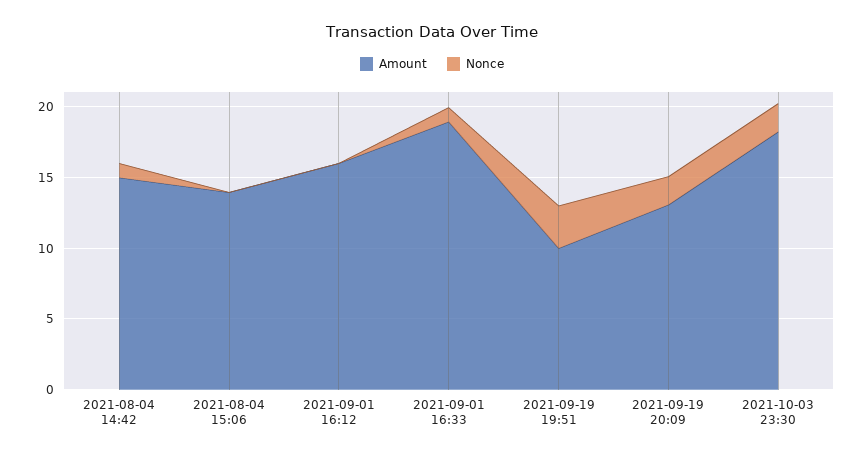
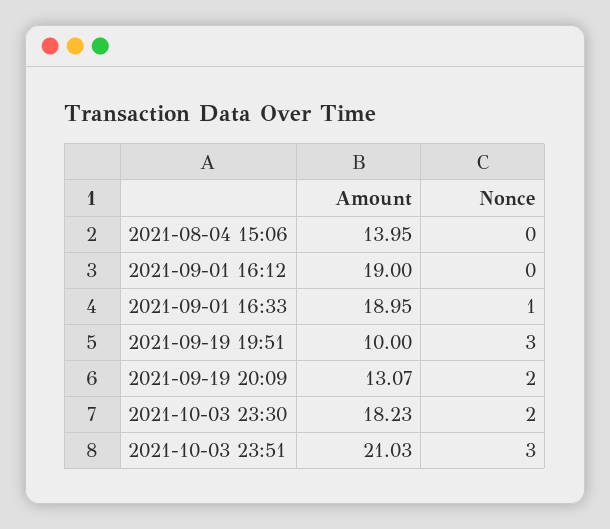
Amount, 2021-08-04 14:42: 15 -> none
Nonce, 2021-08-04 14:42: 1 -> none
Amount, 2021-09-01 16:12: 16 -> 19
Amount, 2021-10-03 23:51: none -> 21.03
Nonce, 2021-10-03 23:51: none -> 3

